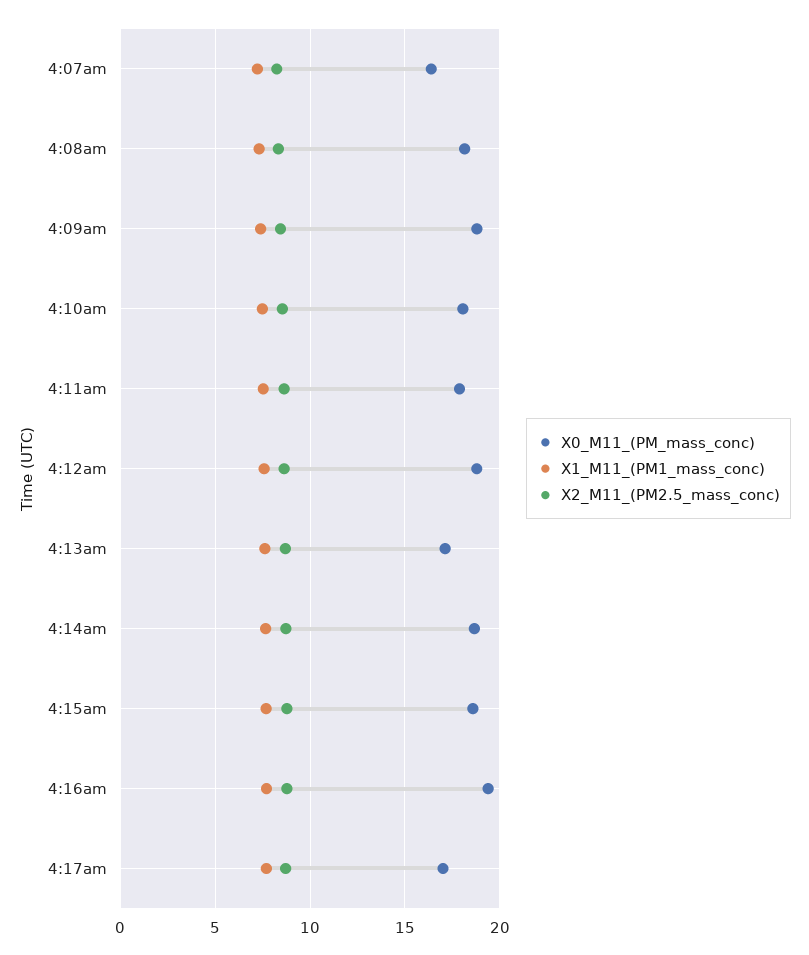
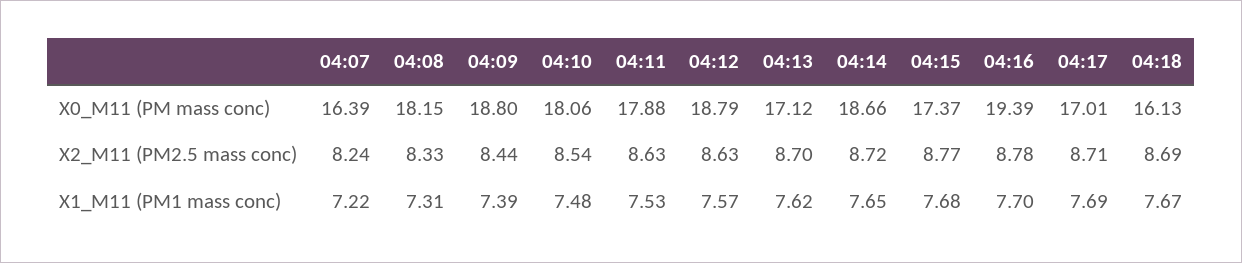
X0_M11_(PM_mass_conc), 4:15am: 18.5 -> 17.37
X0_M11_(PM_mass_conc), 04:18: none -> 16.13
X2_M11_(PM2.5_mass_conc), 04:18: none -> 8.69
X1_M11_(PM1_mass_conc), 04:18: none -> 7.67

